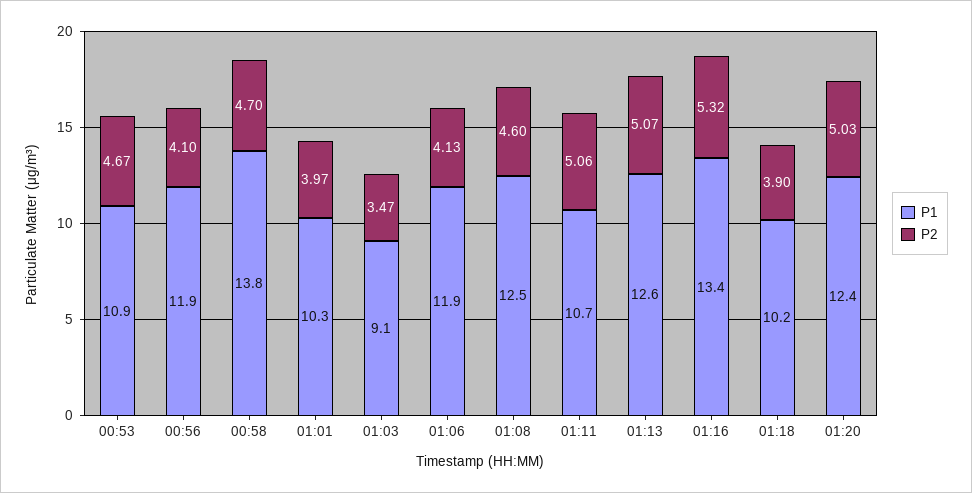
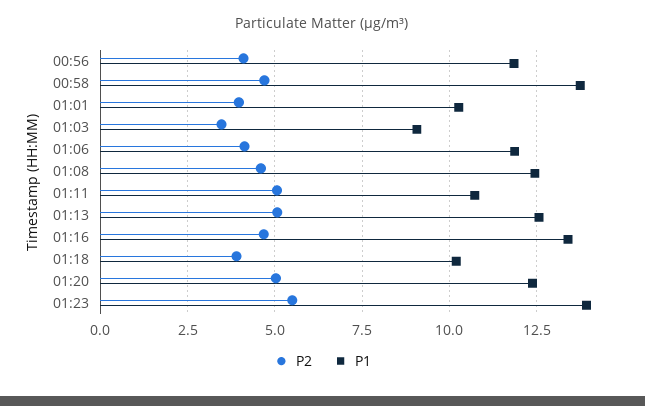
P1, 00:53: 10.9 -> none
P2, 00:53: 4.67 -> none
P2, 01:16: 5.32 -> 4.75
P2, 01:23: none -> 5.5
P1, 01:23: none -> 14

